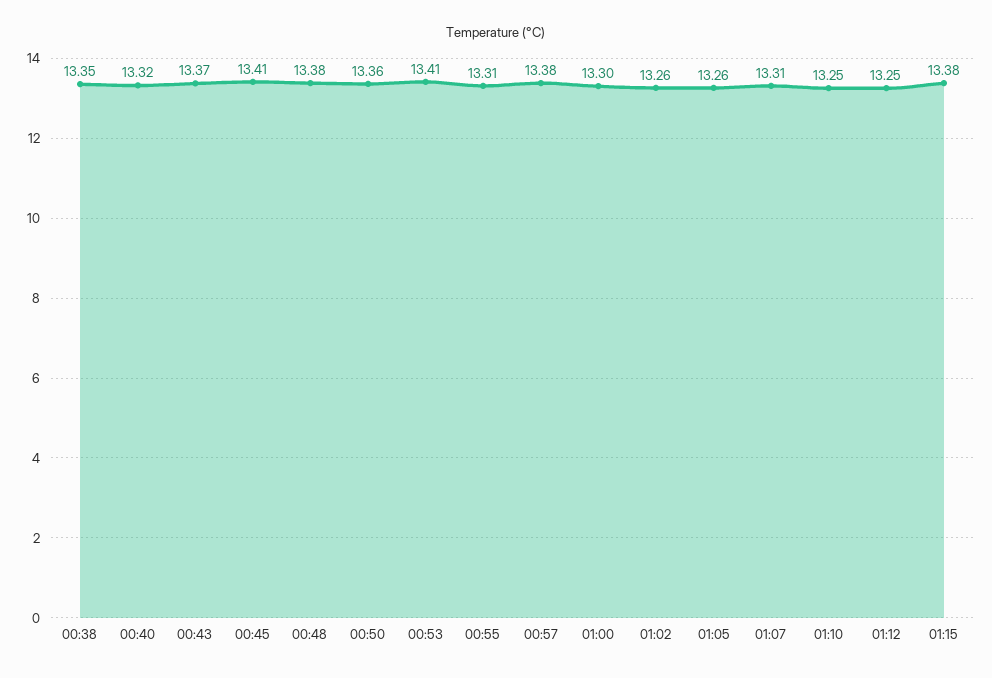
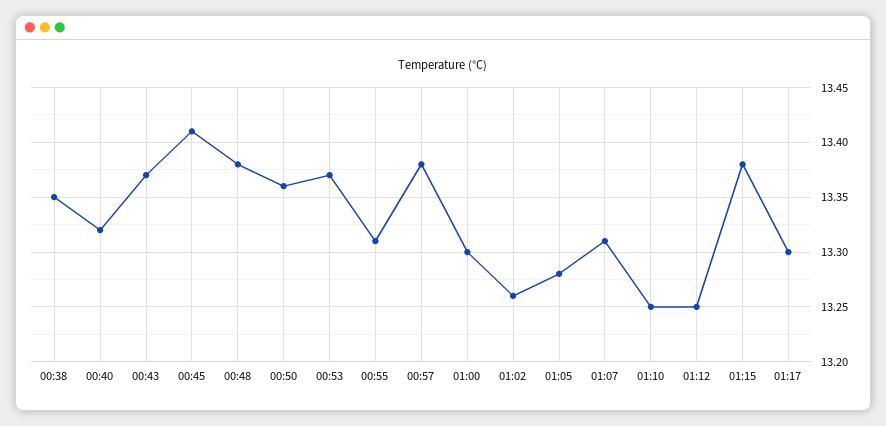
00:53: 13.41 -> 13.37
01:05: 13.26 -> 13.28
01:17: none -> 13.3

